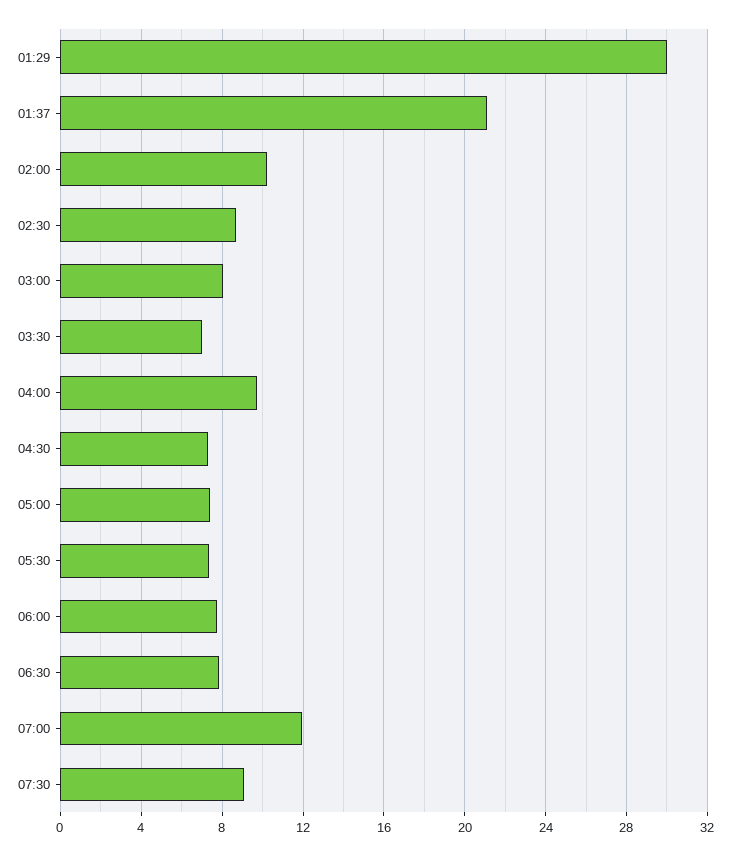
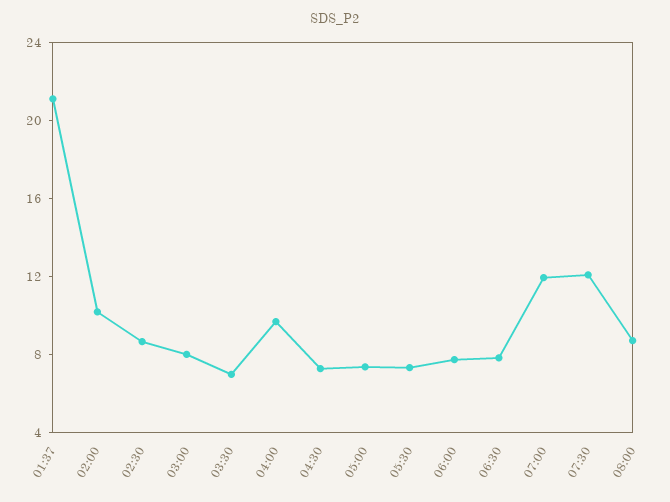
01:29: 30 -> none
07:30: 9 -> 12
08:00: none -> 9

